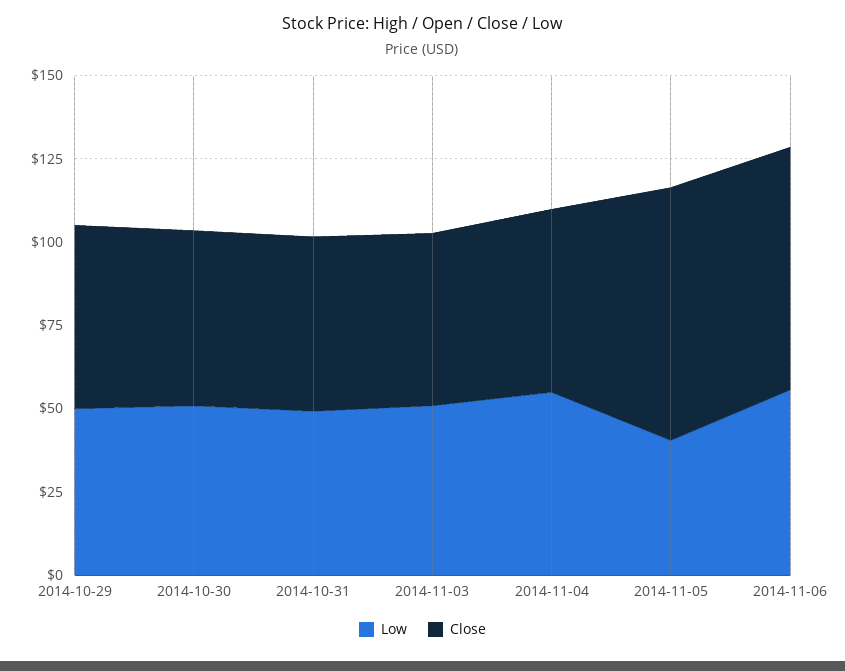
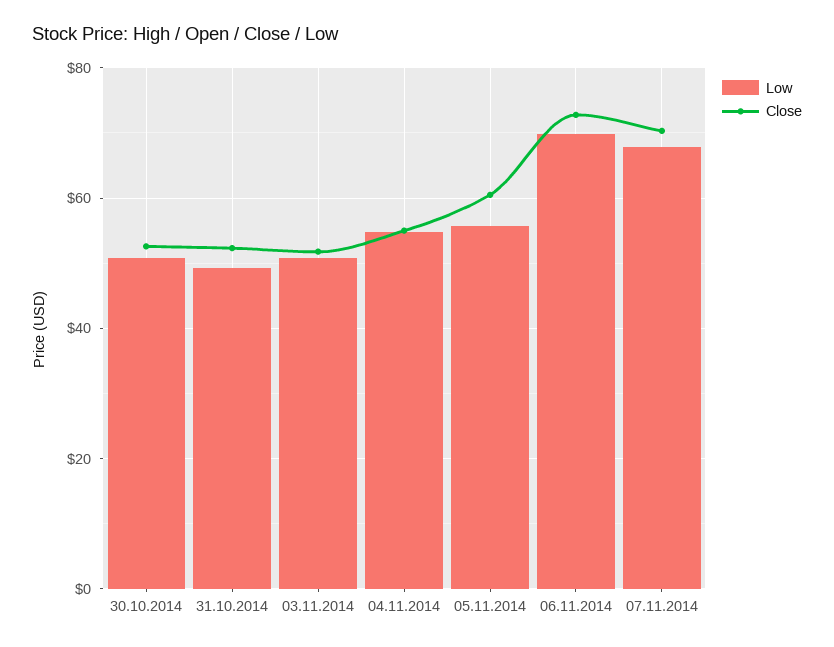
Low, 2014-10-29: 50 -> none
Close, 2014-10-29: 55 -> none
Low, 2014-11-05: 40 -> 56
Close, 2014-11-05: 75 -> 60
Low, 2014-11-06: 55 -> 70
Low, 07.11.2014: none -> 68
Close, 07.11.2014: none -> 70

